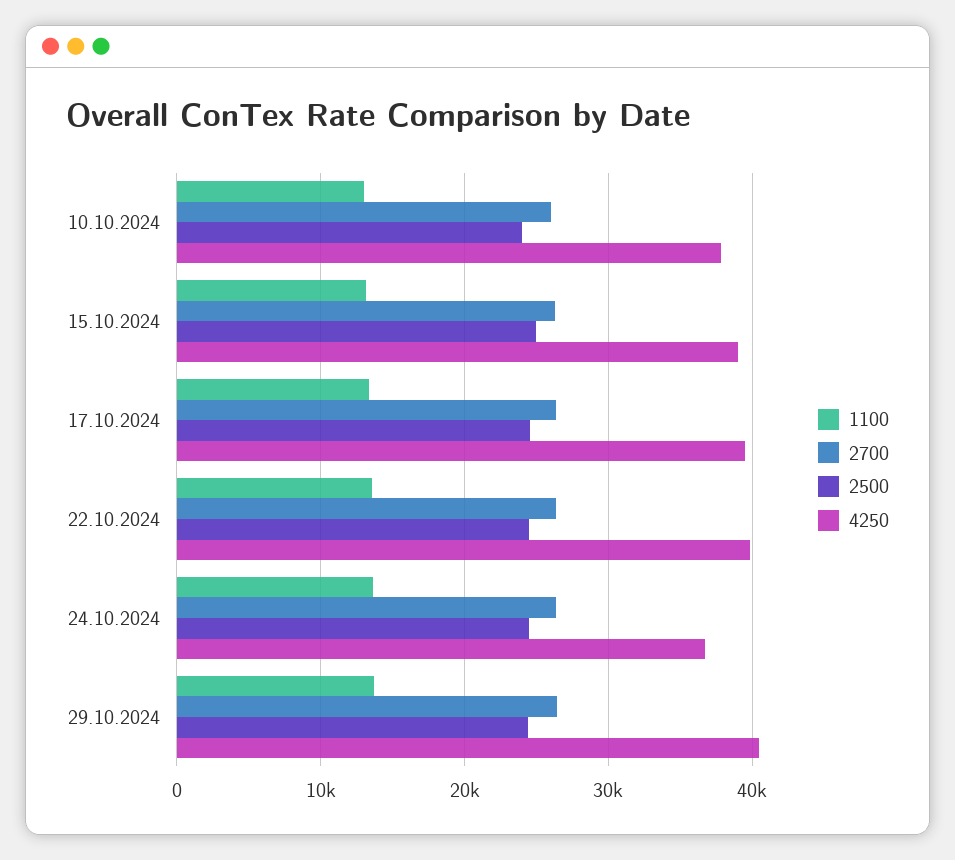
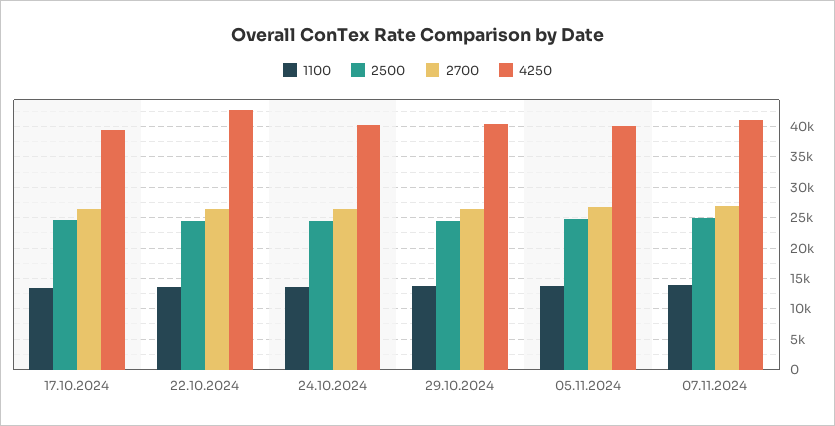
1100, 10.10.2024: 13000 -> none
2700, 10.10.2024: 26000 -> none
2500, 10.10.2024: 24000 -> none
4250, 10.10.2024: 38000 -> none
1100, 15.10.2024: 13000 -> none
2700, 15.10.2024: 26000 -> none
2500, 15.10.2024: 25000 -> none
4250, 15.10.2024: 39000 -> none
4250, 22.10.2024: 40000 -> 43000
4250, 24.10.2024: 37000 -> 40000
1100, 05.11.2024: none -> 14000
2500, 05.11.2024: none -> 25000
2700, 05.11.2024: none -> 27000
4250, 05.11.2024: none -> 40000
1100, 07.11.2024: none -> 14000
2500, 07.11.2024: none -> 25000
2700, 07.11.2024: none -> 27000
4250, 07.11.2024: none -> 41000

